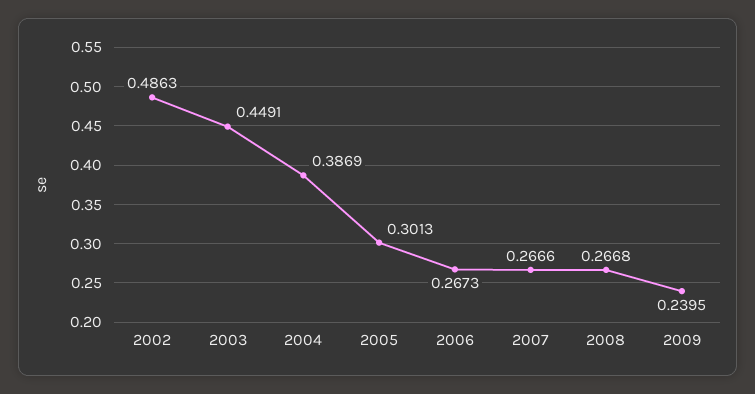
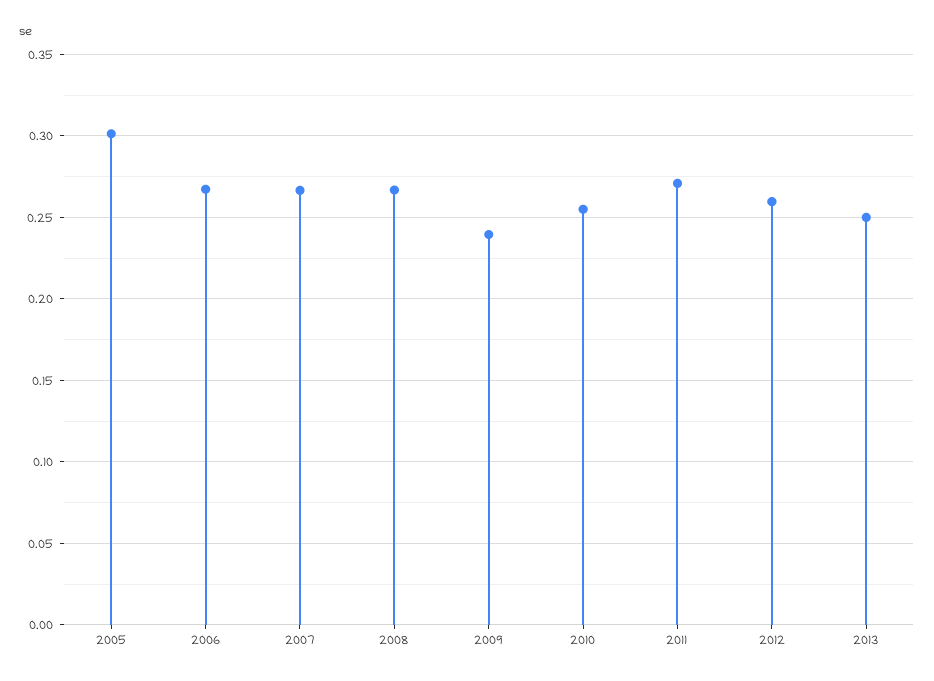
2002: 0.4863 -> none
2003: 0.4491 -> none
2004: 0.3869 -> none
2010: none -> 0.255
2011: none -> 0.27
2012: none -> 0.26
2013: none -> 0.25

